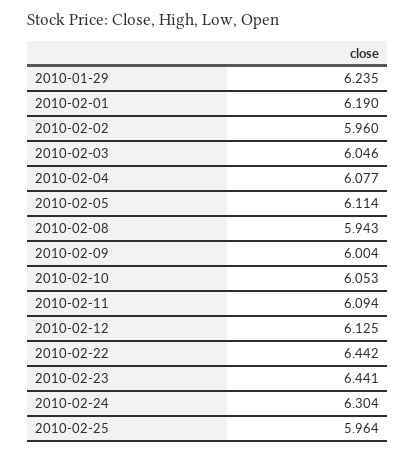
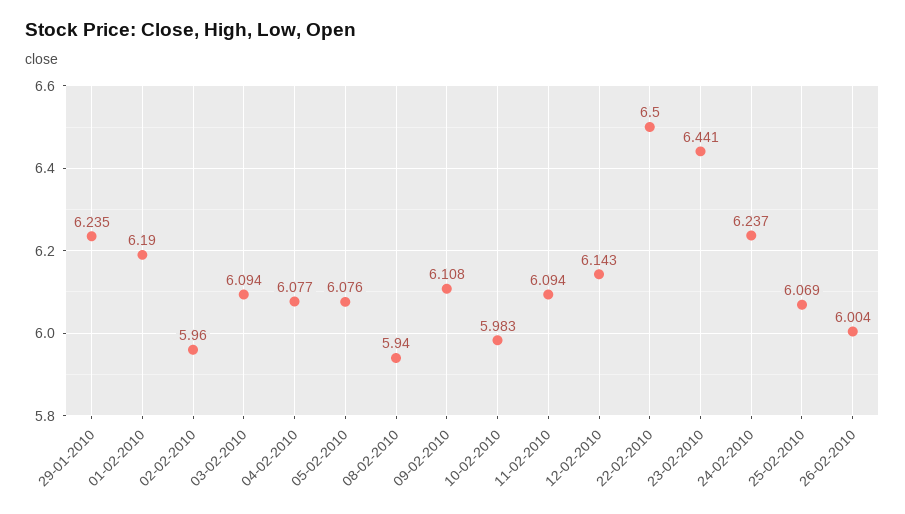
2010-02-03: 6.046 -> 6.094
2010-02-05: 6.114 -> 6.076
2010-02-08: 5.943 -> 5.94
2010-02-09: 6.004 -> 6.108
2010-02-10: 6.053 -> 5.983
2010-02-12: 6.125 -> 6.143
2010-02-22: 6.442 -> 6.5
2010-02-24: 6.304 -> 6.237
2010-02-25: 5.964 -> 6.069
26-02-2010: none -> 6.004

